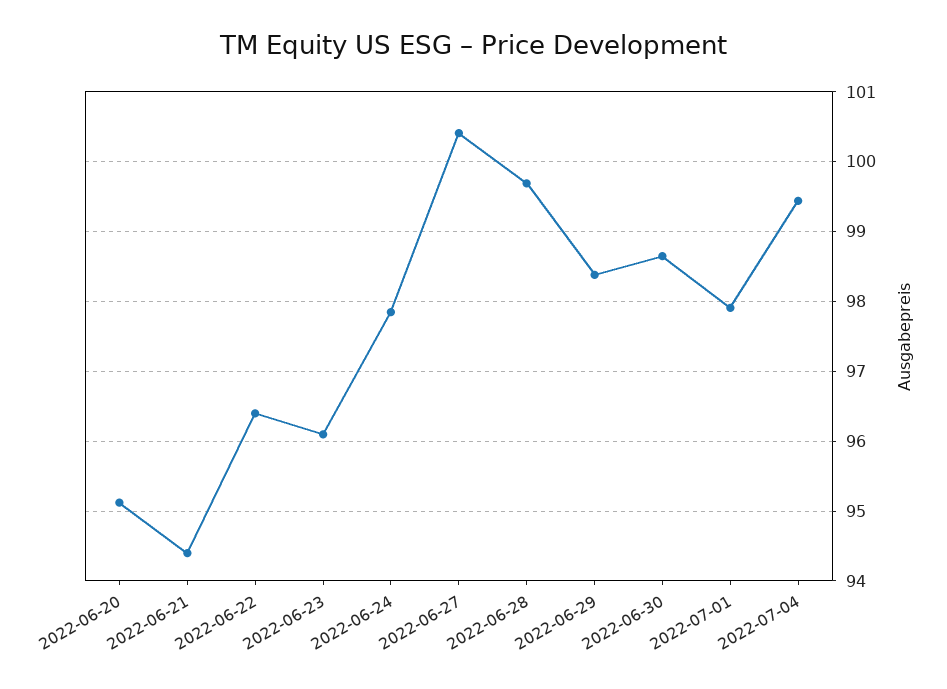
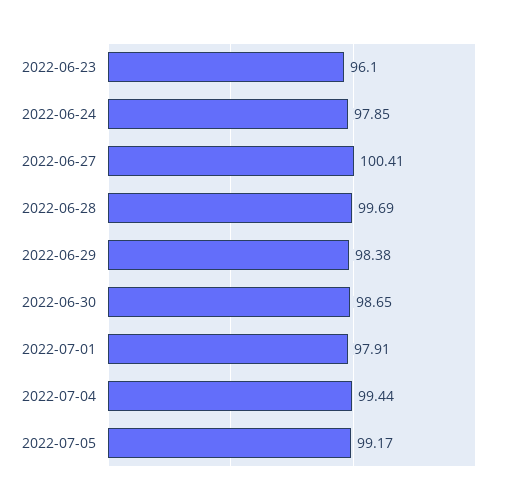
2022-06-20: 95.1 -> none
2022-06-21: 94.4 -> none
2022-06-22: 96.4 -> none
2022-07-05: none -> 99.17

